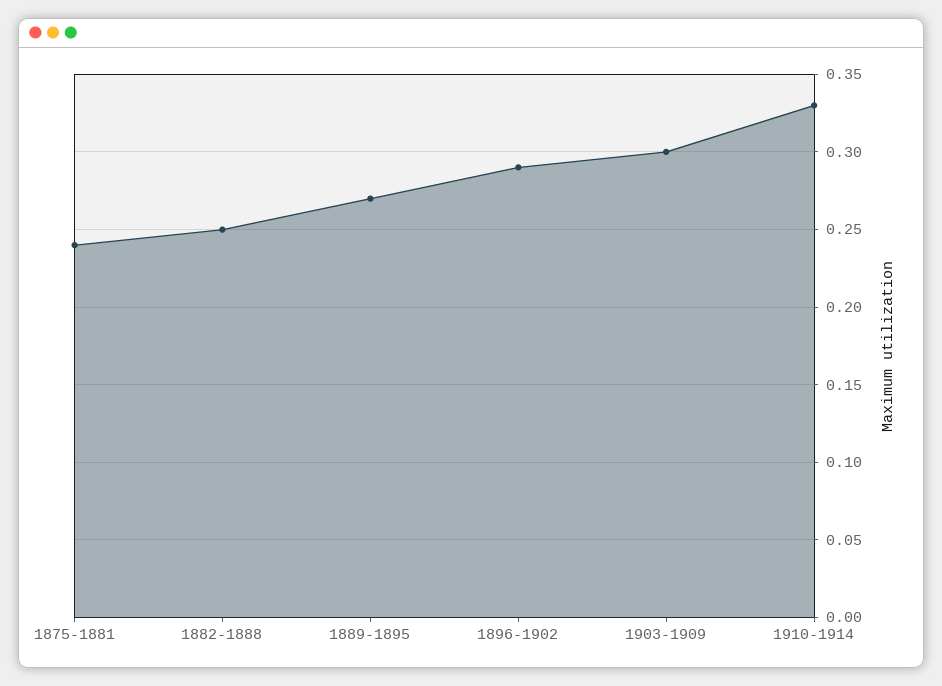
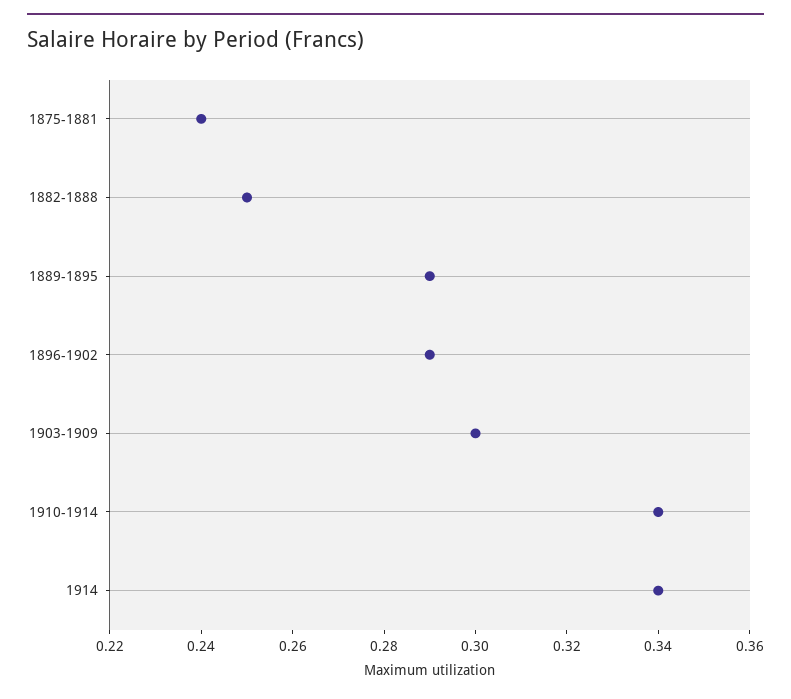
1889-1895: 0.27 -> 0.29
1910-1914: 0.33 -> 0.34
1914: none -> 0.34

